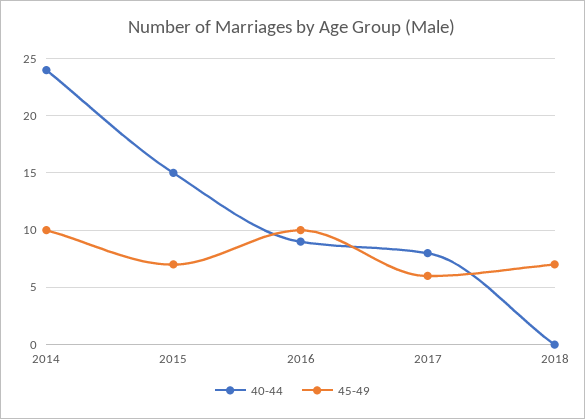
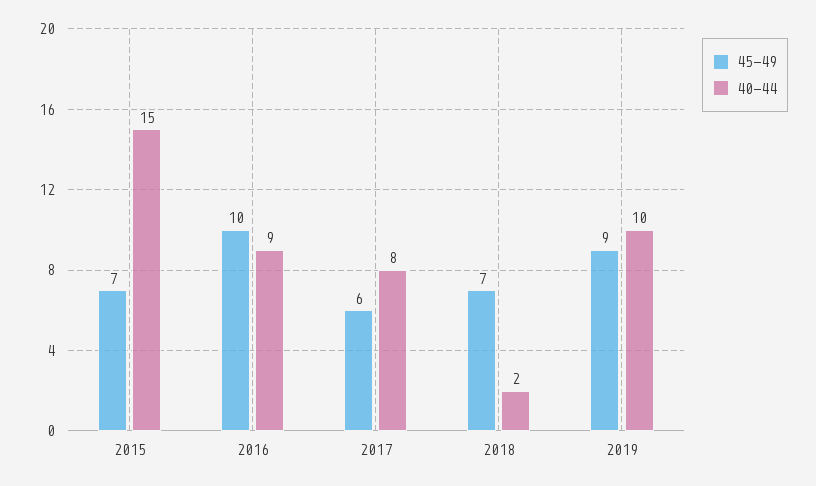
40-44, 2014: 24 -> none
45-49, 2014: 10 -> none
40-44, 2018: 0 -> 2
45-49, 2019: none -> 9
40-44, 2019: none -> 10

